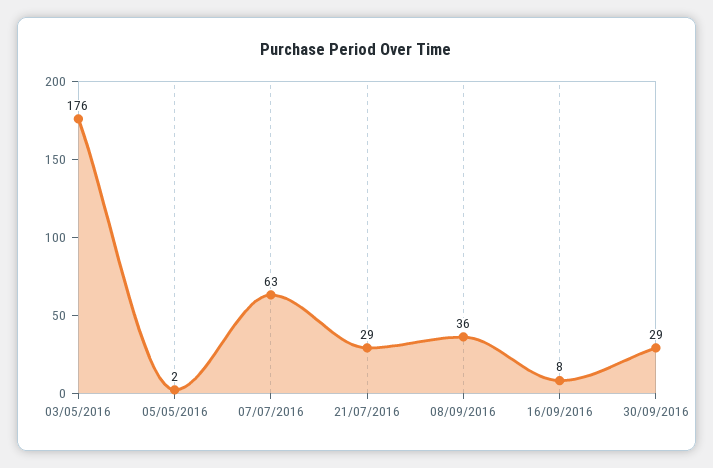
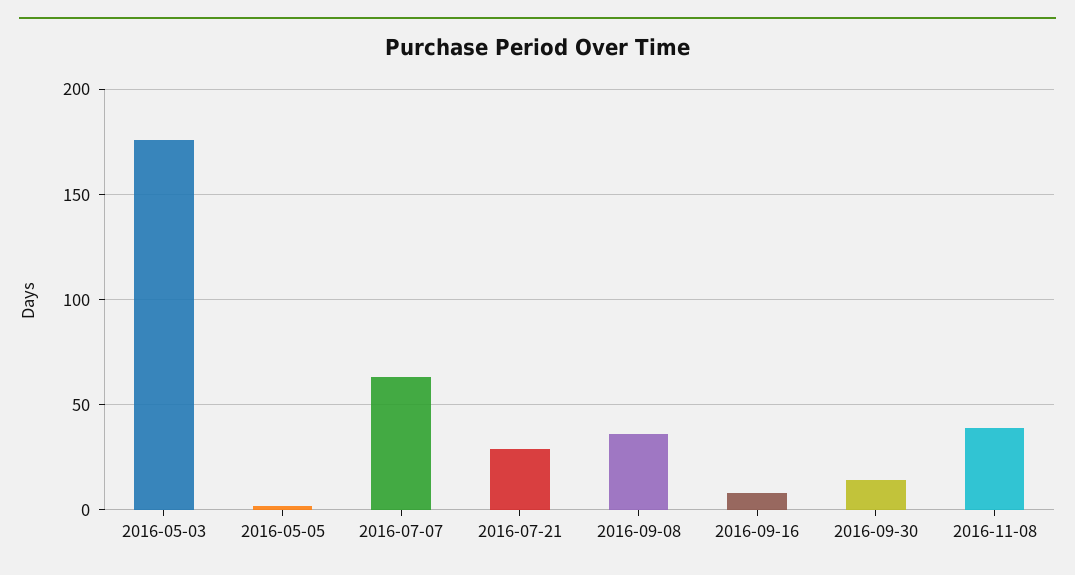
30/09/2016: 29 -> 15
2016-11-08: none -> 40

